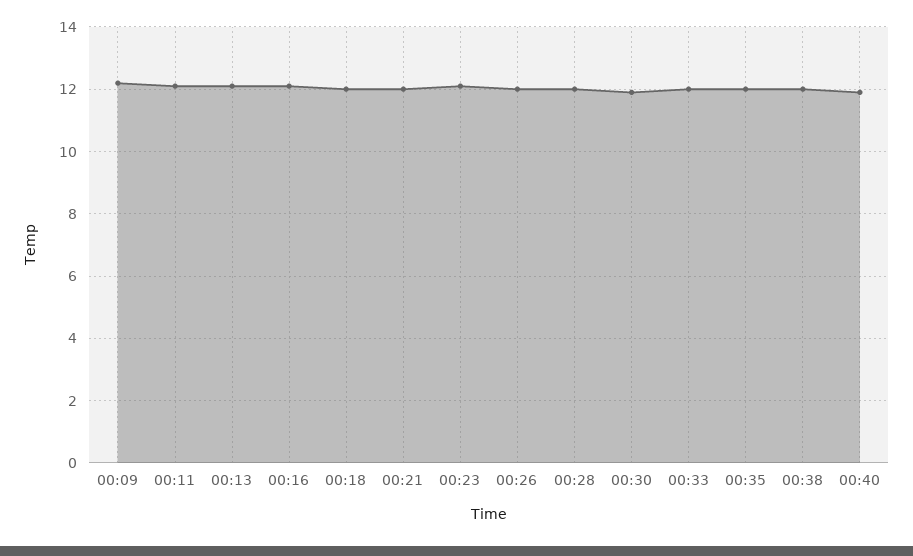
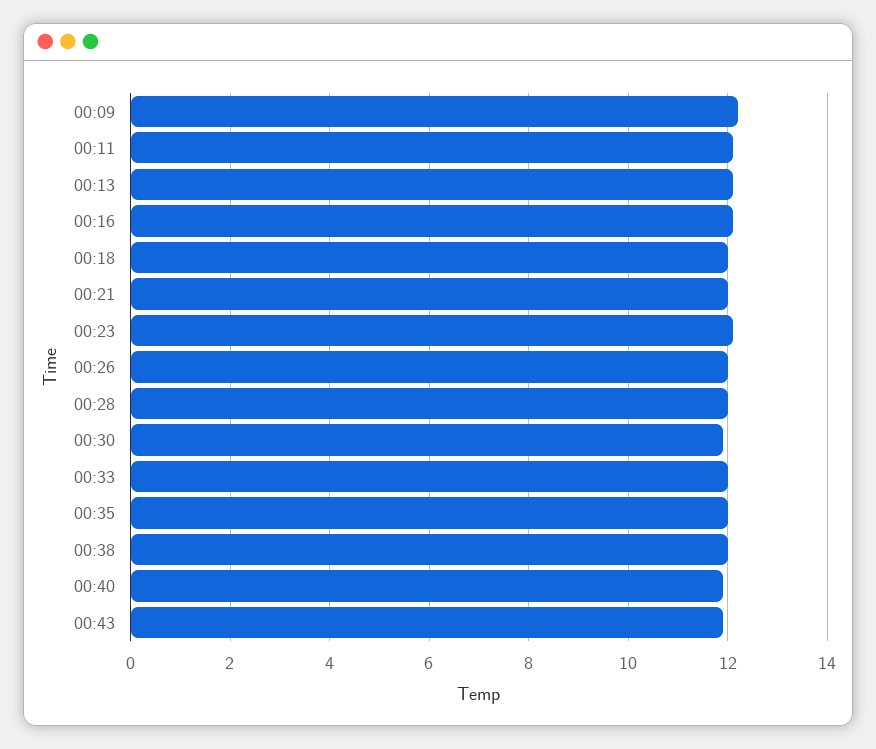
00:43: none -> 12

